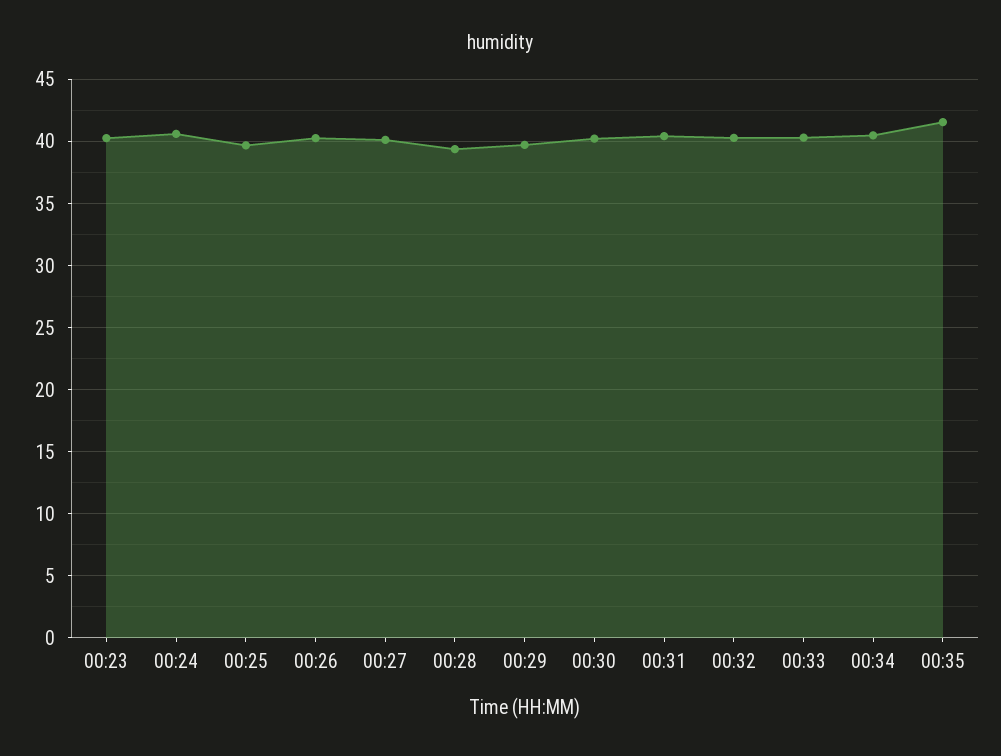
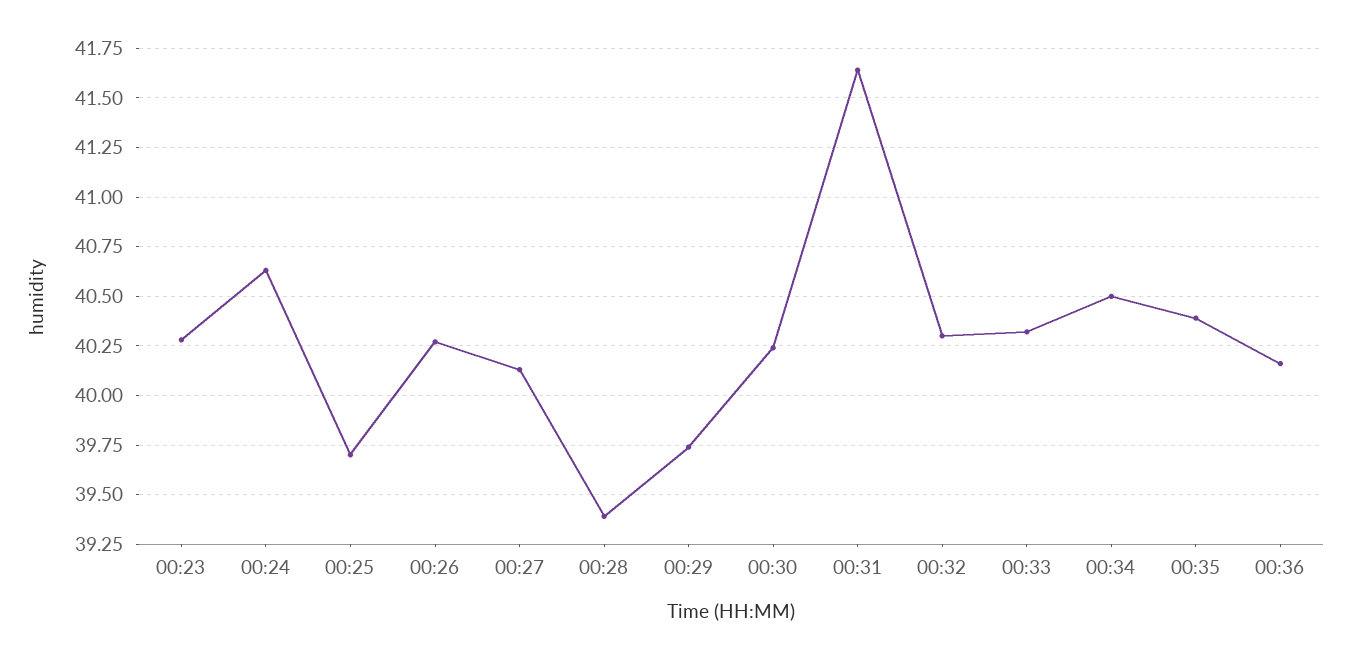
00:31: 40.5 -> 41.65
00:35: 41.5 -> 40.4
00:36: none -> 40.15

